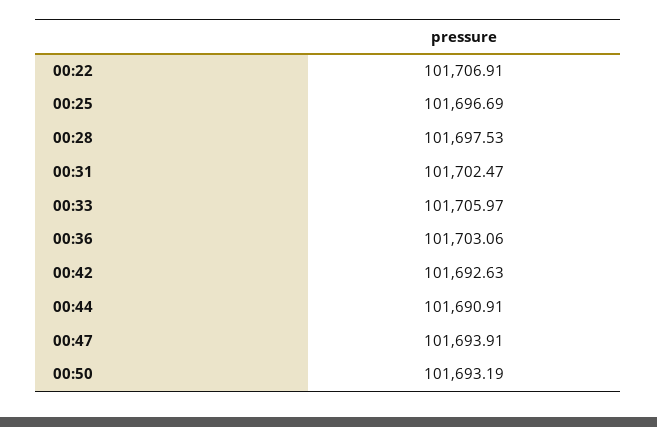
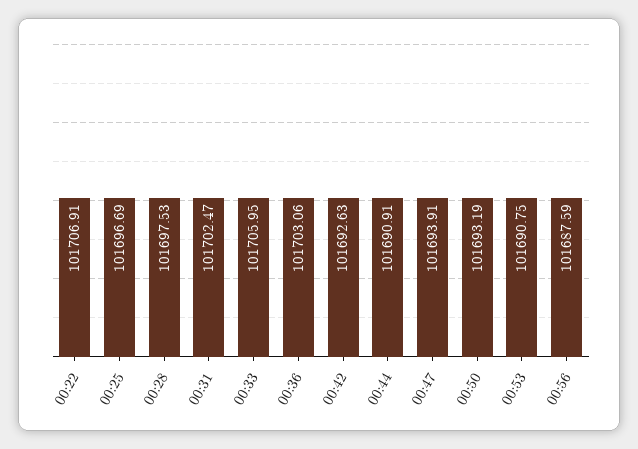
00:33: 101705.97 -> 101705.95
00:53: none -> 101690.75
00:56: none -> 101687.59

